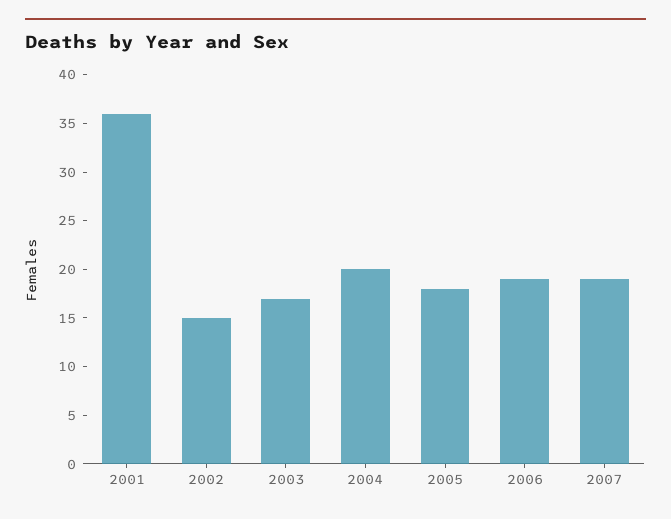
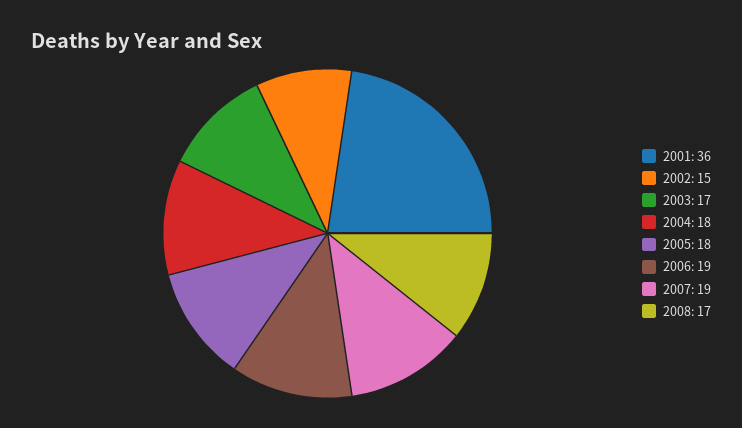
2004: 20 -> 18
2008: none -> 17

